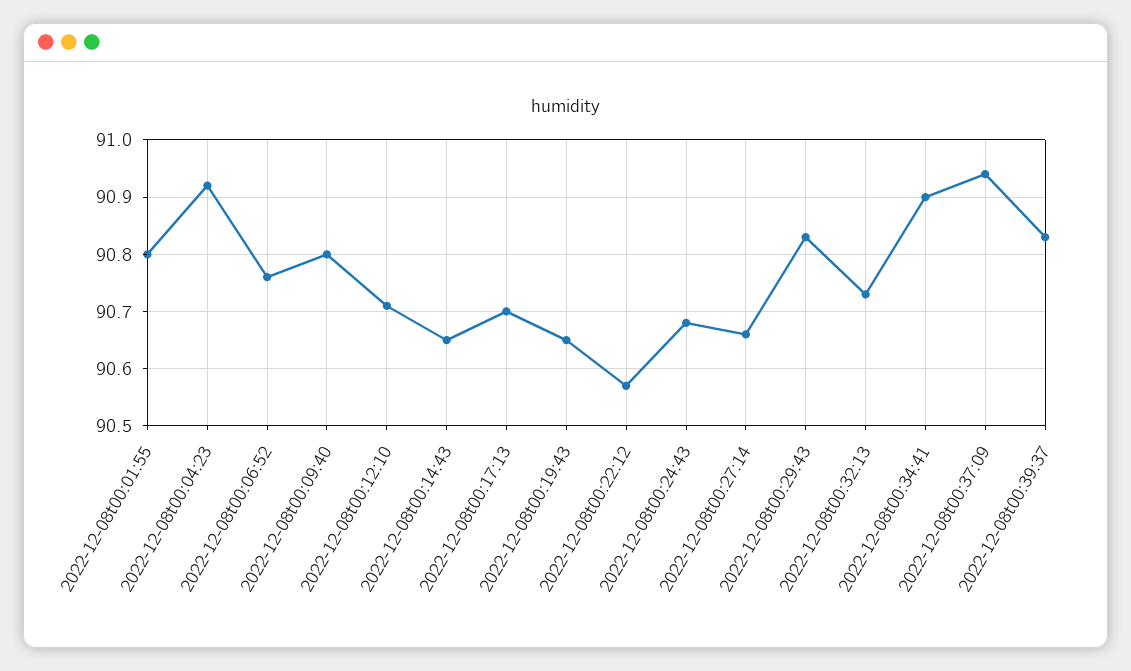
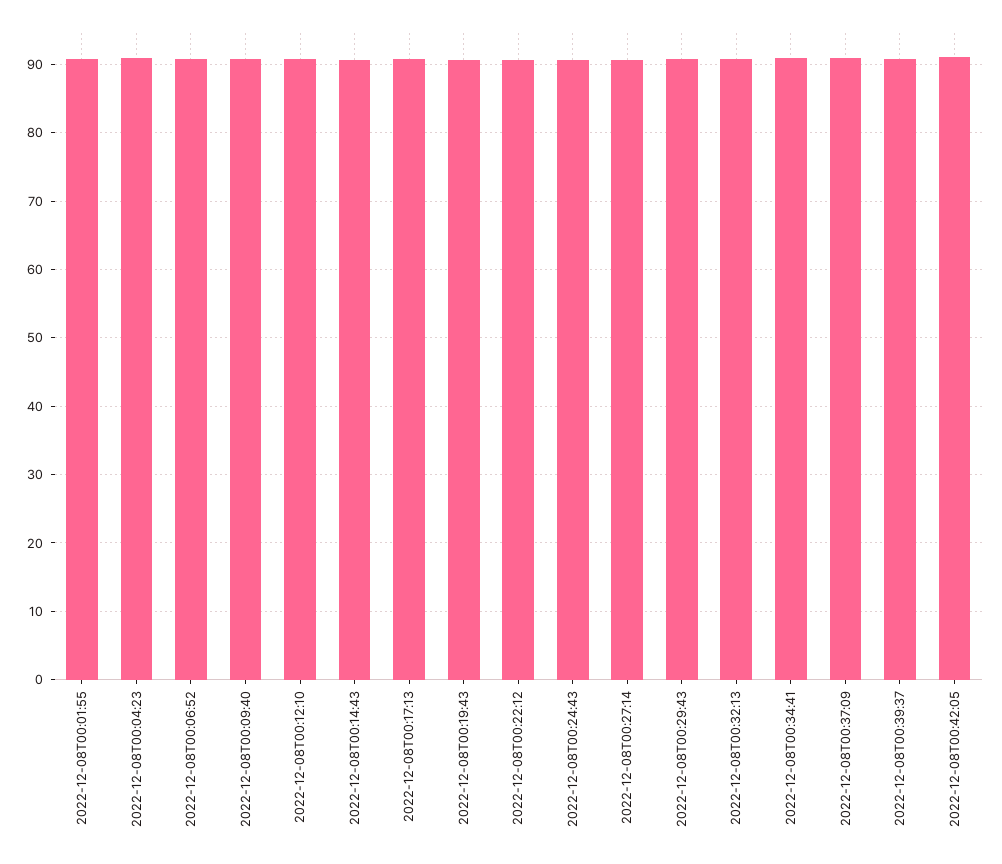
2022-12-08T00:42:05: none -> 91

